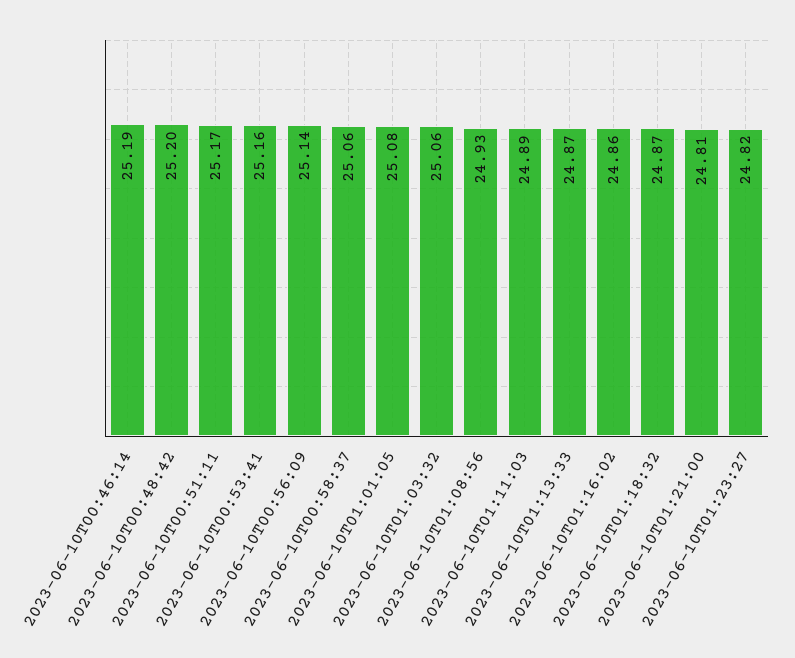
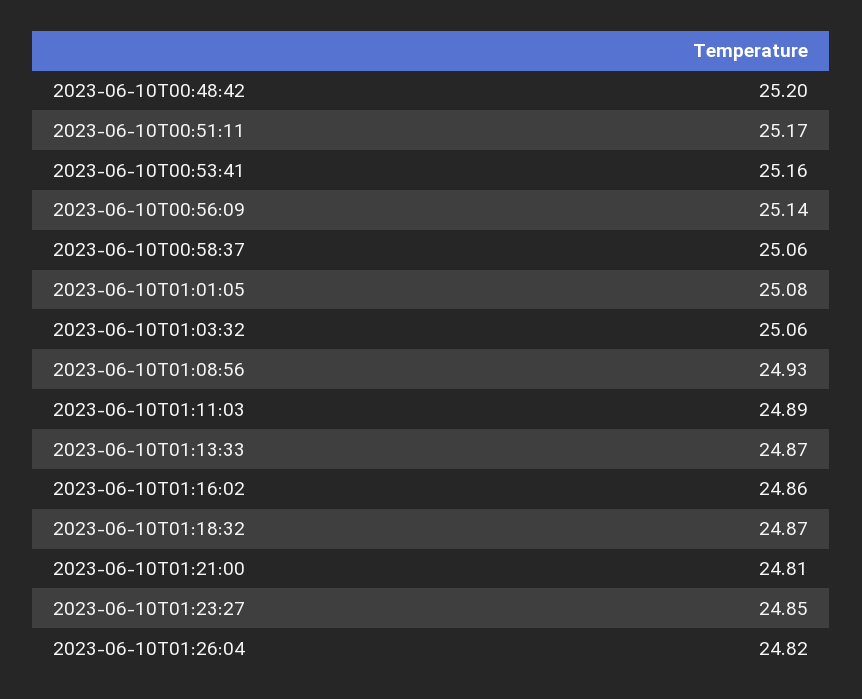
2023-06-10T00:46:14: 25.19 -> none
2023-06-10T01:23:27: 24.82 -> 24.85
2023-06-10T01:26:04: none -> 24.82

